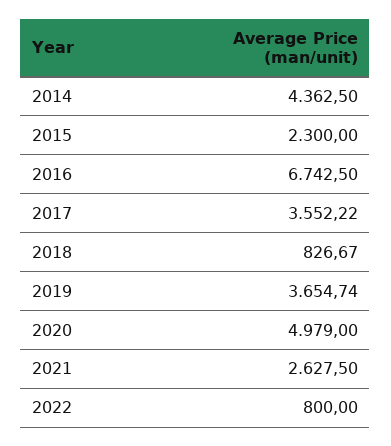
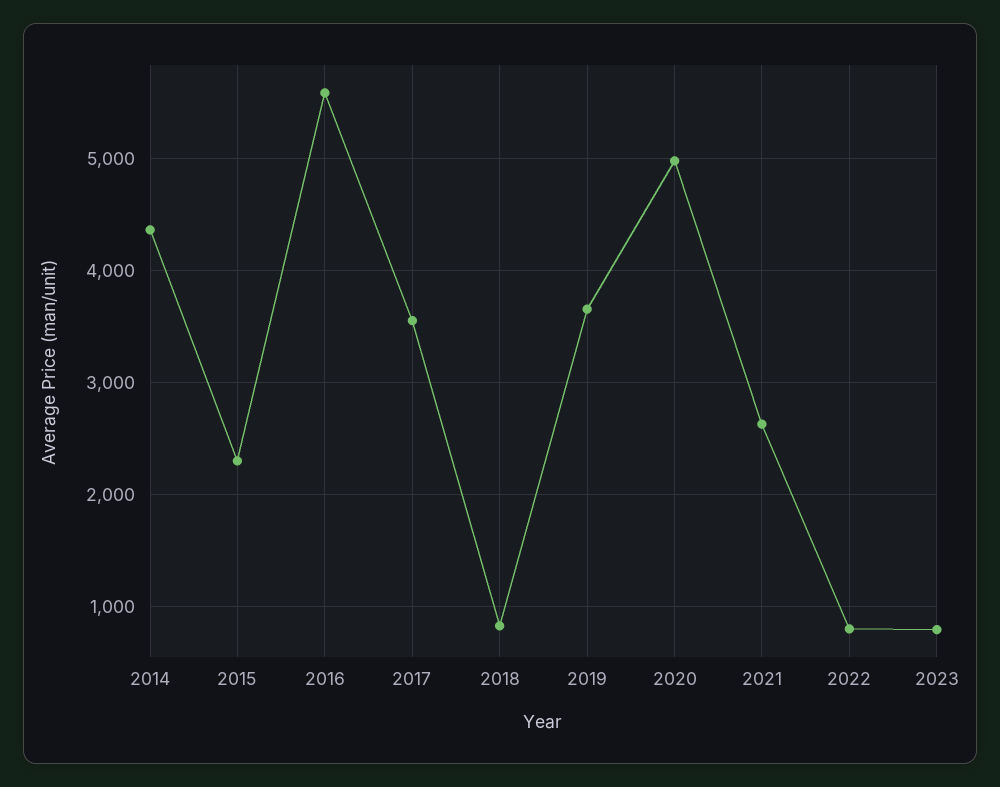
2016: 6742.5 -> 5600
2023: none -> 800

